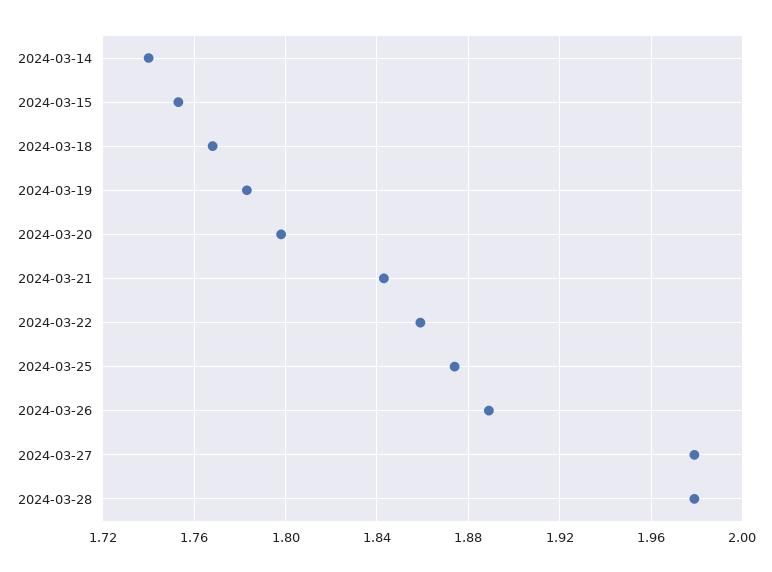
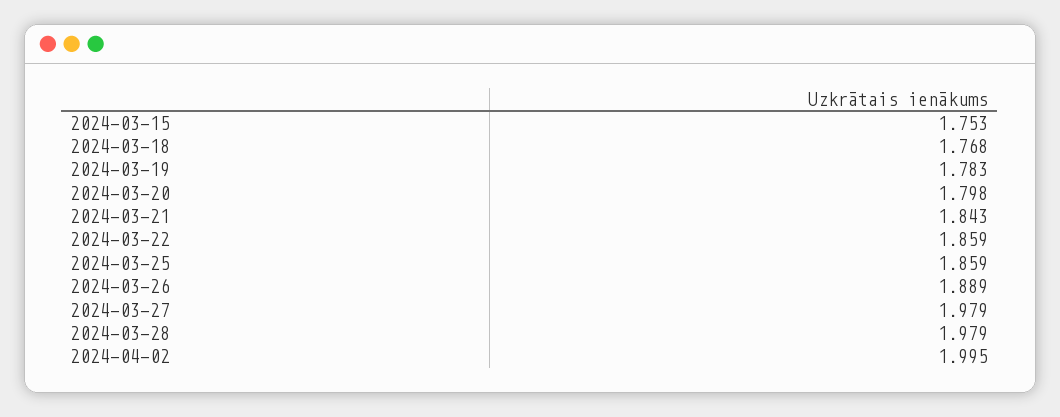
2024-03-14: 1.74 -> none
2024-03-25: 1.875 -> 1.859
2024-04-02: none -> 1.995

